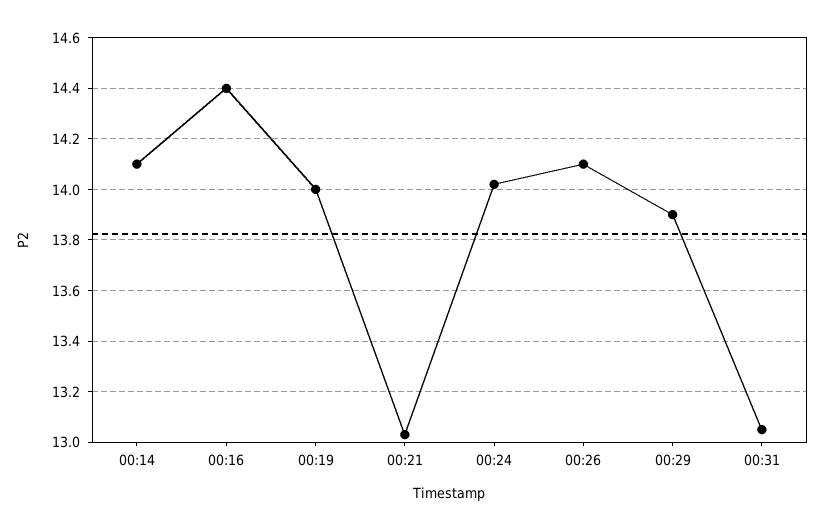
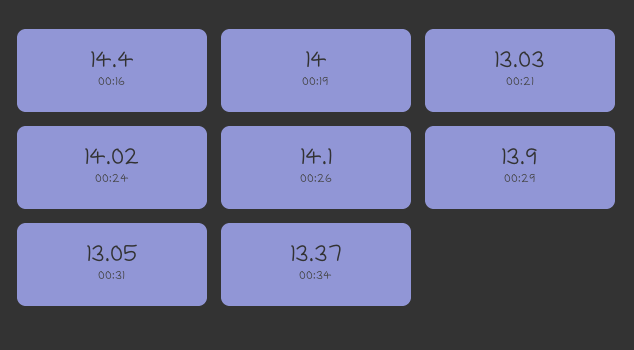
00:14: 14.1 -> none
00:34: none -> 13.37

